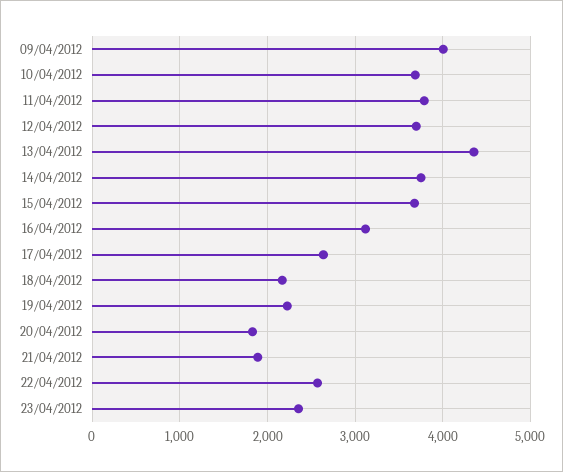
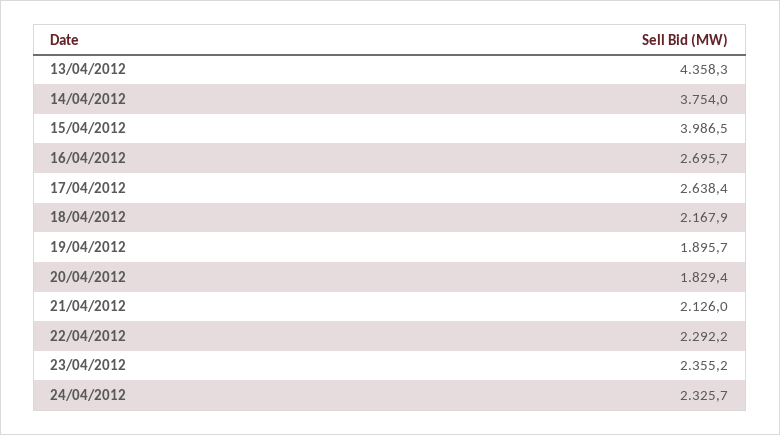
09/04/2012: 4000 -> none
10/04/2012: 3700 -> none
11/04/2012: 3800 -> none
12/04/2012: 3700 -> none
15/04/2012: 3700 -> 3986.5
16/04/2012: 3100 -> 2695.7
19/04/2012: 2200 -> 1895.7
21/04/2012: 1900 -> 2126
22/04/2012: 2600 -> 2292.2
24/04/2012: none -> 2325.7

